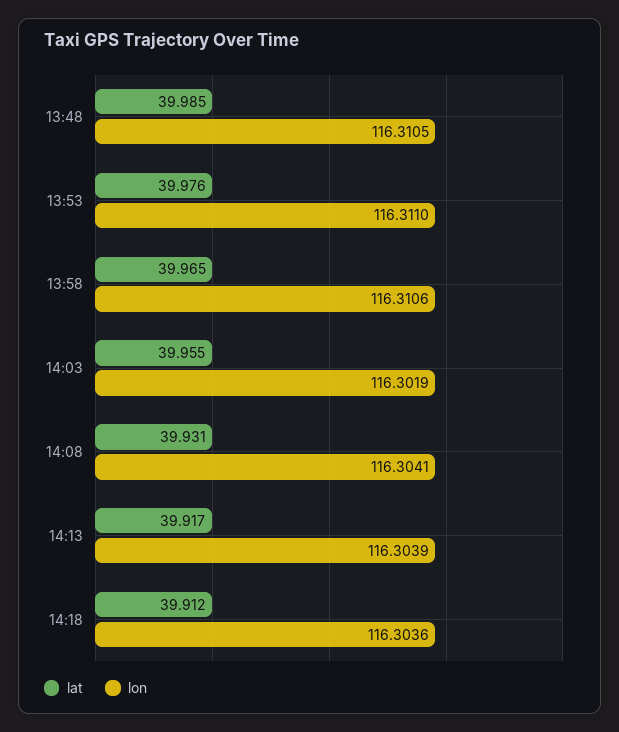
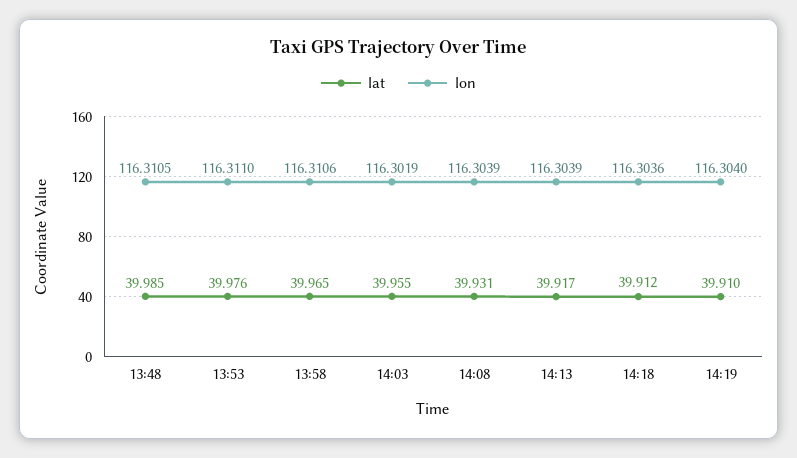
lon, 14:08: 116.3041 -> 116.3039
lat, 14:19: none -> 39.91
lon, 14:19: none -> 116.304

